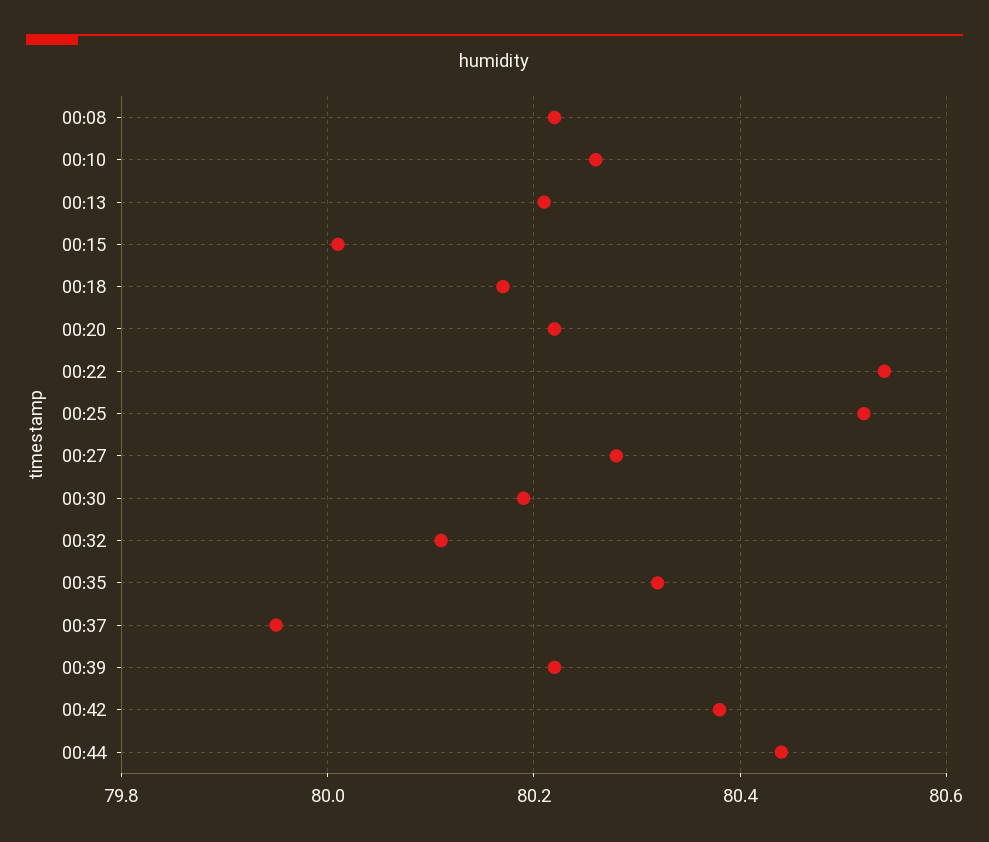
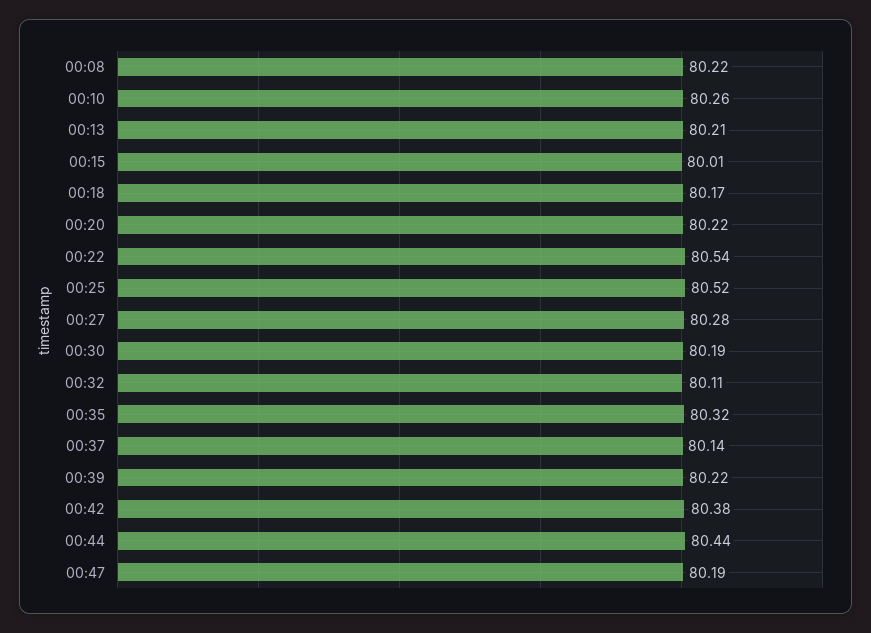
00:37: 79.95 -> 80.14
00:47: none -> 80.19

